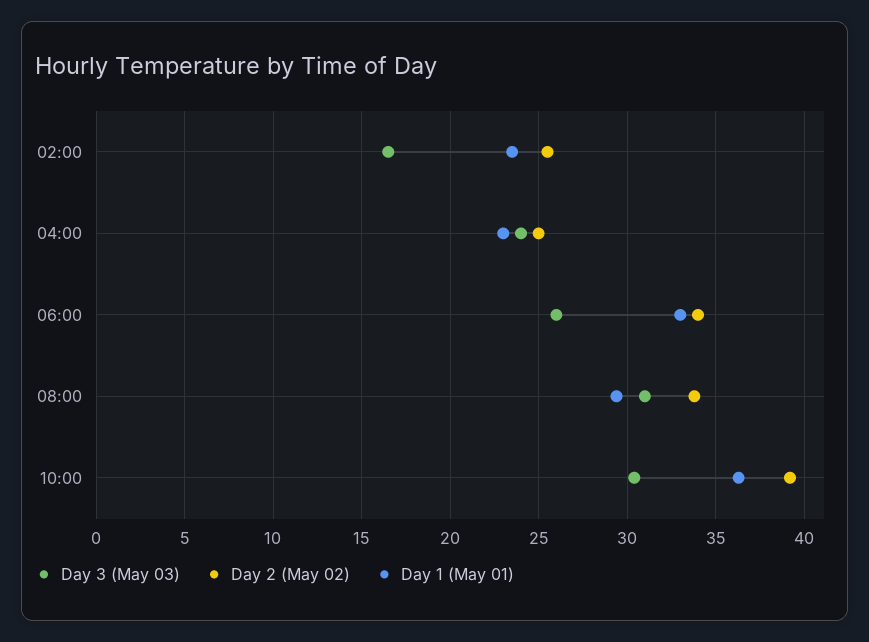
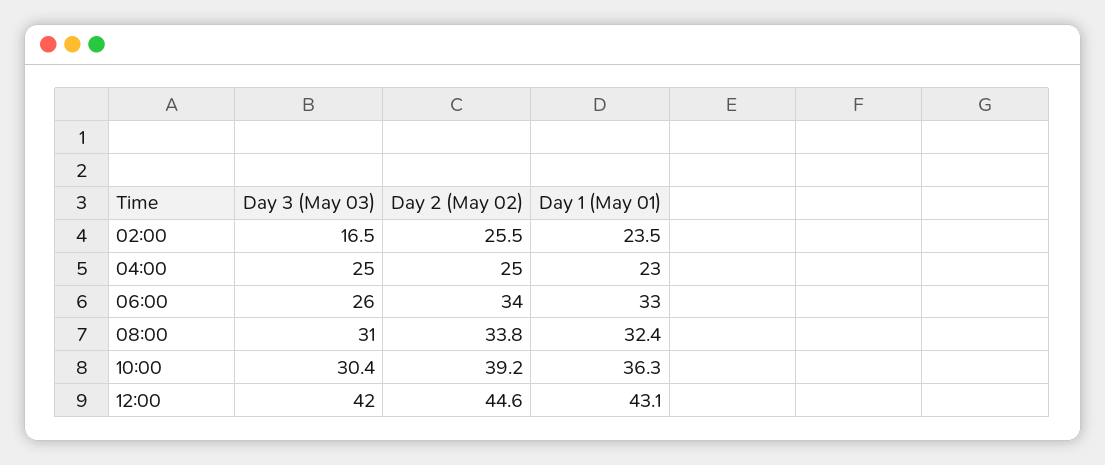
Day 3 (May 03), 04:00: 24 -> 25
Day 1 (May 01), 08:00: 29.5 -> 32.4
Day 3 (May 03), 12:00: none -> 42
Day 2 (May 02), 12:00: none -> 44.6
Day 1 (May 01), 12:00: none -> 43.1

